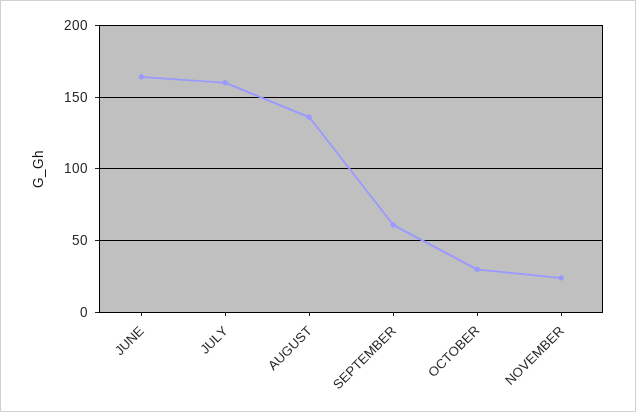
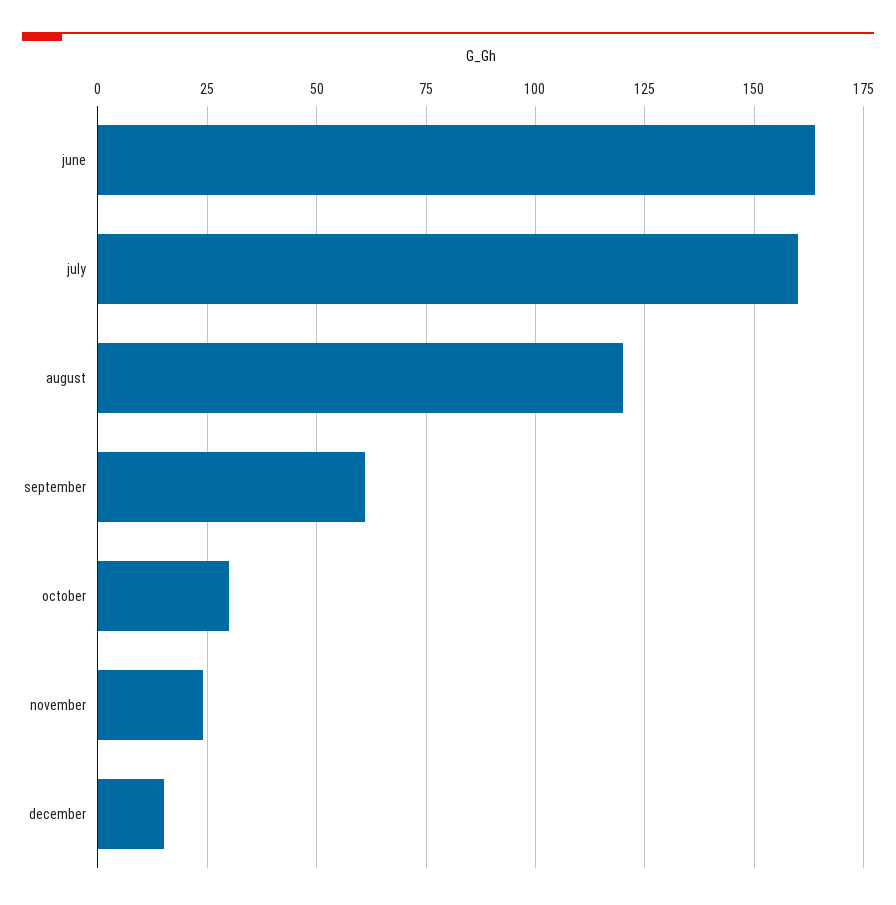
AUGUST: 135 -> 120
december: none -> 15

